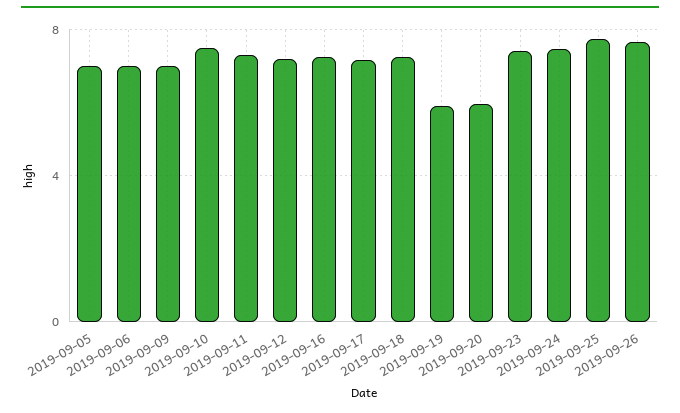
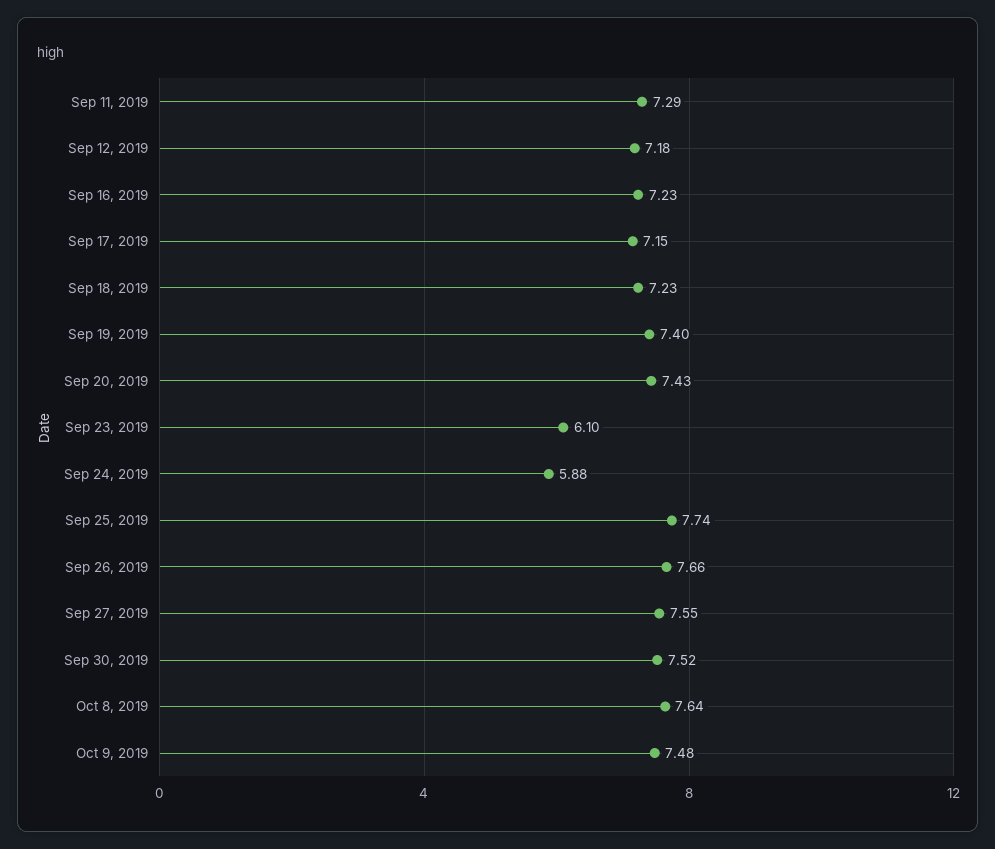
2019-09-05: 7 -> none
2019-09-06: 7 -> none
2019-09-09: 7 -> none
2019-09-10: 7.5 -> none
2019-09-19: 6 -> 7.4
2019-09-20: 6 -> 7.43
2019-09-23: 7.5 -> 6.1
2019-09-24: 7.5 -> 5.88
Sep 27, 2019: none -> 7.55
Sep 30, 2019: none -> 7.52
Oct 8, 2019: none -> 7.64
Oct 9, 2019: none -> 7.48

